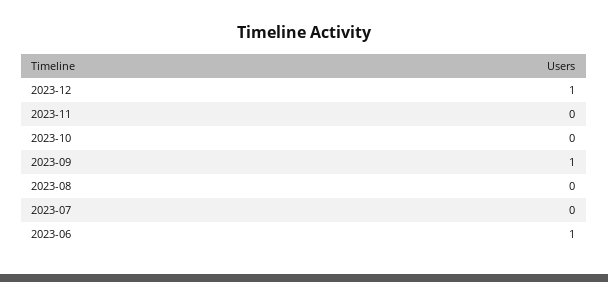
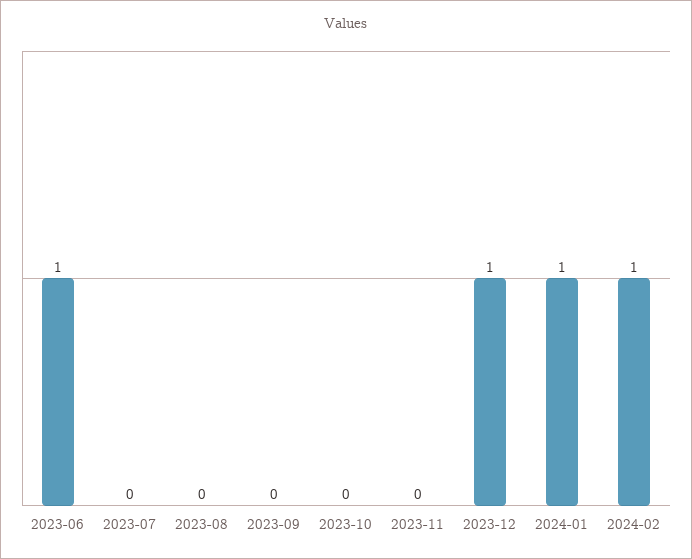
2023-09: 1 -> 0
2024-01: none -> 1
2024-02: none -> 1

